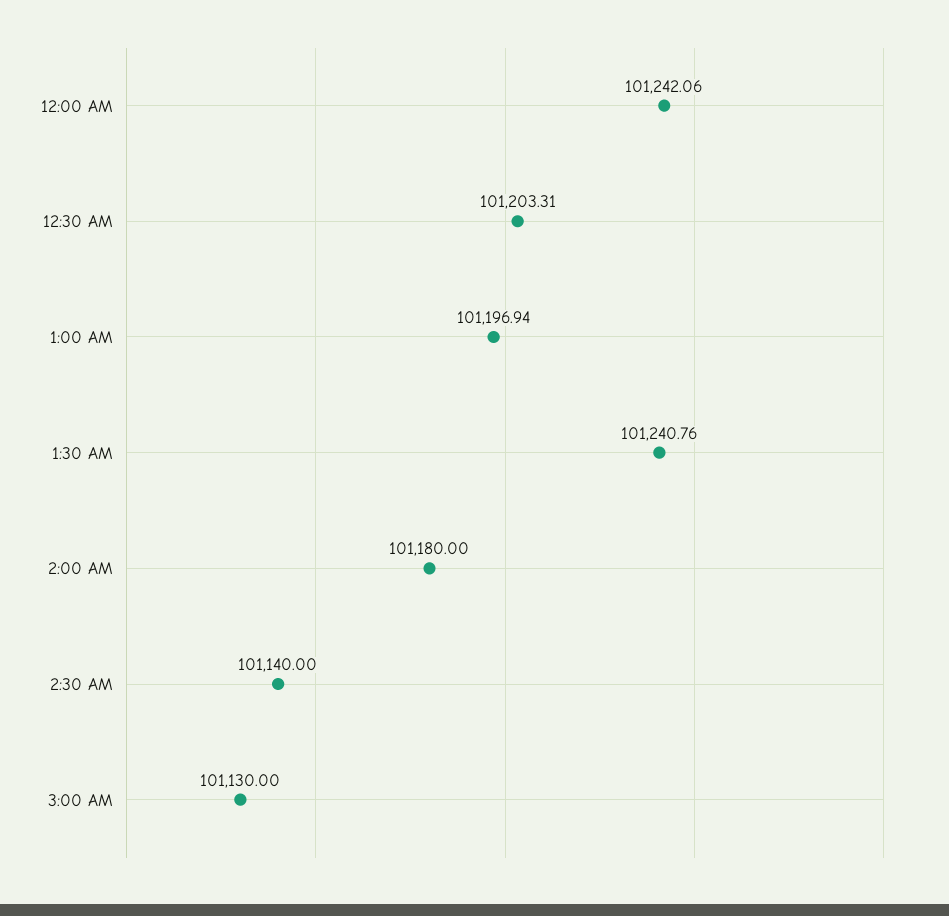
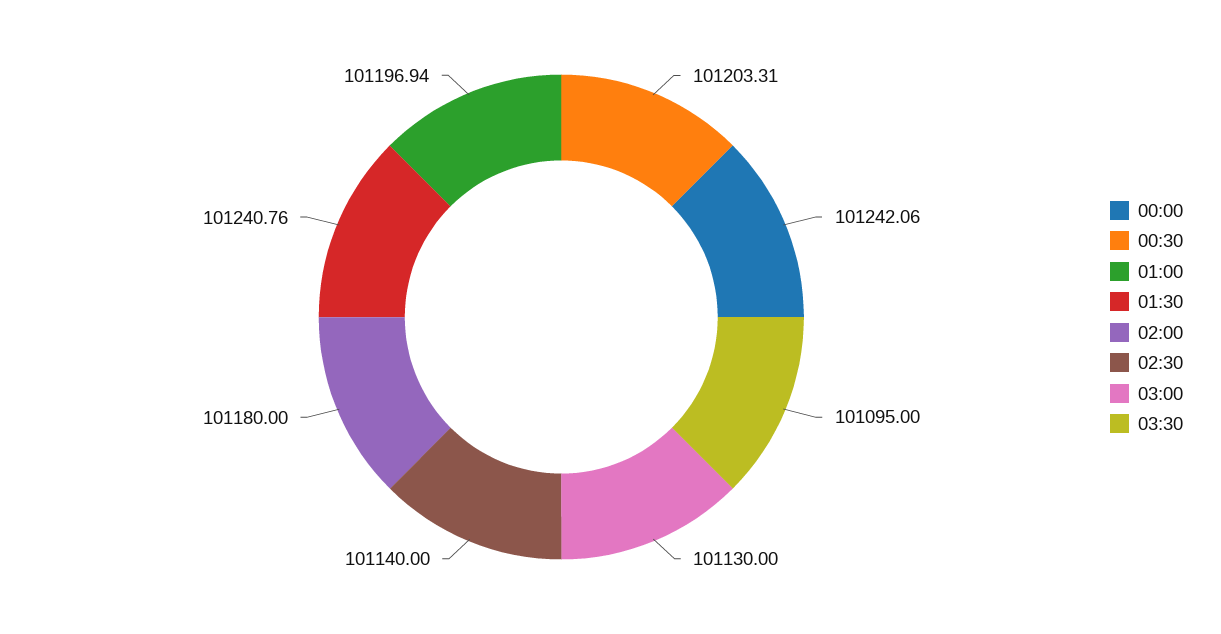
03:30: none -> 101095

